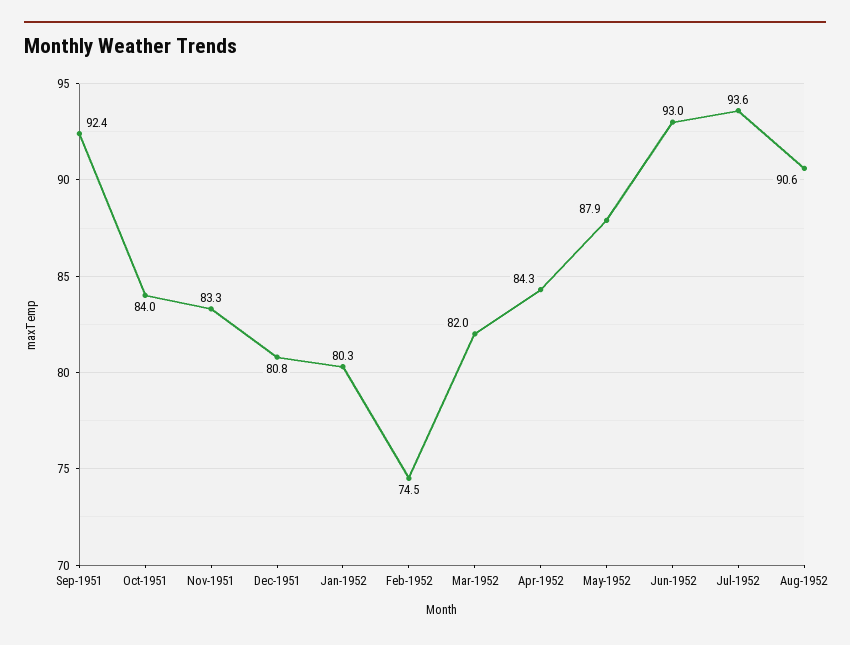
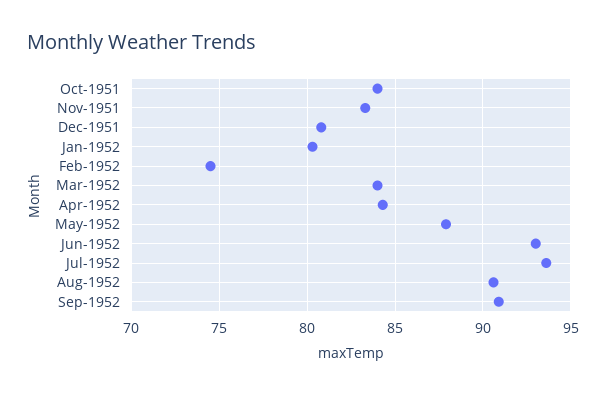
Sep-1951: 92.4 -> none
Mar-1952: 82 -> 84
Sep-1952: none -> 91

